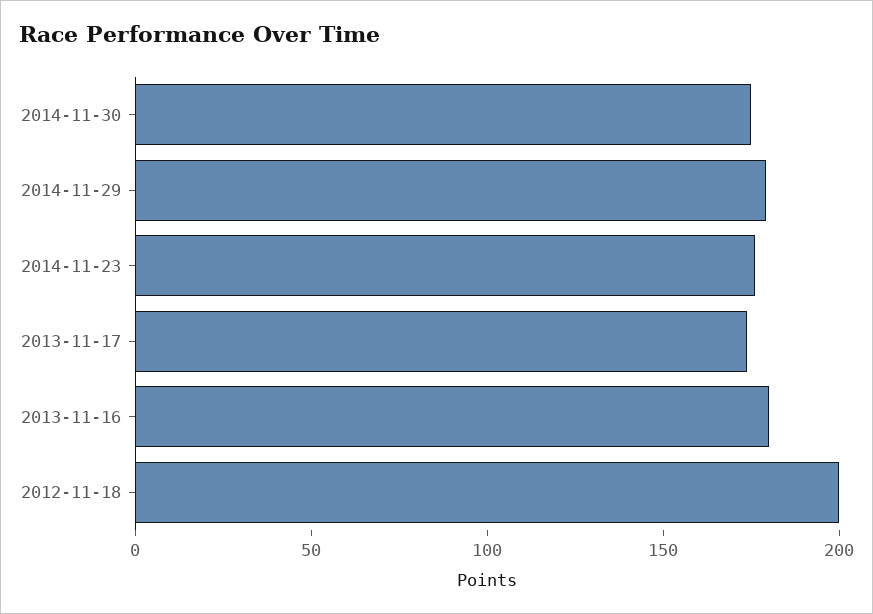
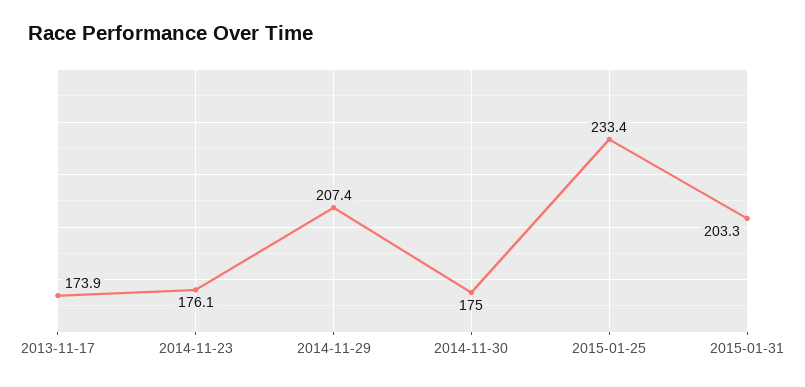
2014-11-29: 180 -> 207.4
2013-11-16: 180 -> none
2012-11-18: 200 -> none
2015-01-25: none -> 233.4
2015-01-31: none -> 203.3

